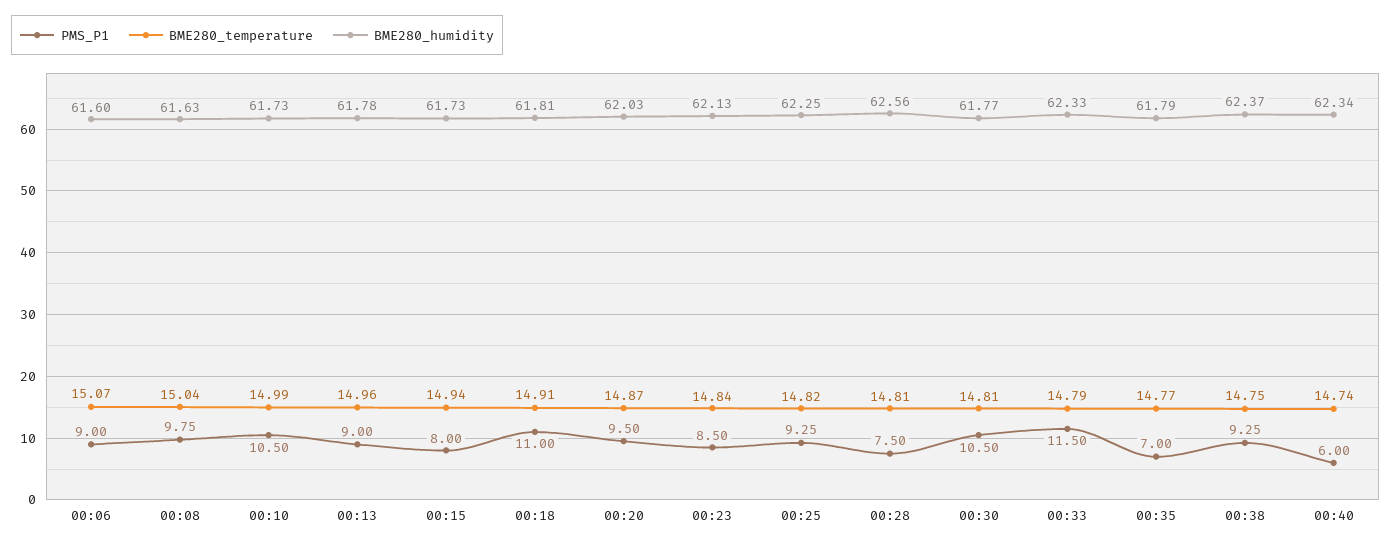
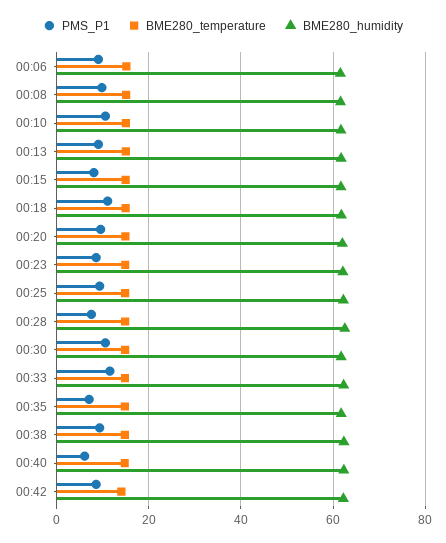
PMS_P1, 00:42: none -> 8
BME280_temperature, 00:42: none -> 14
BME280_humidity, 00:42: none -> 62

